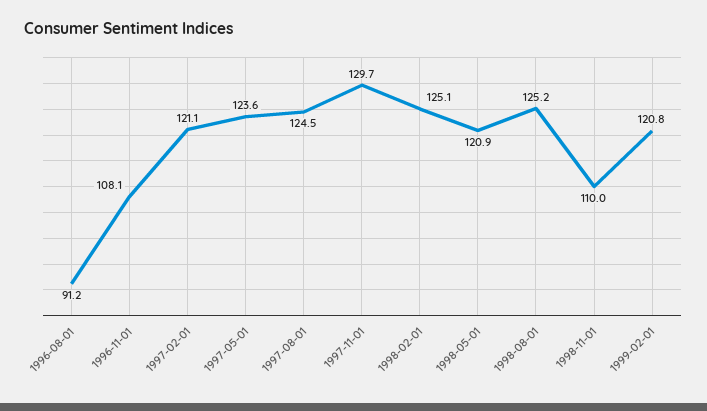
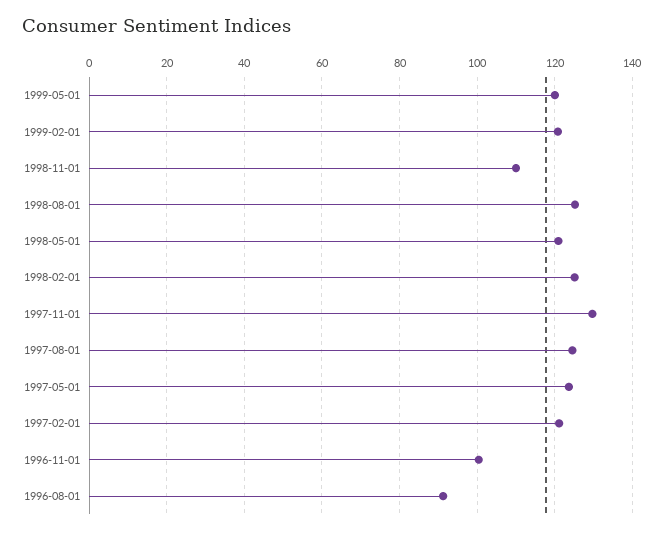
1996-11-01: 108.1 -> 100
1999-05-01: none -> 120

